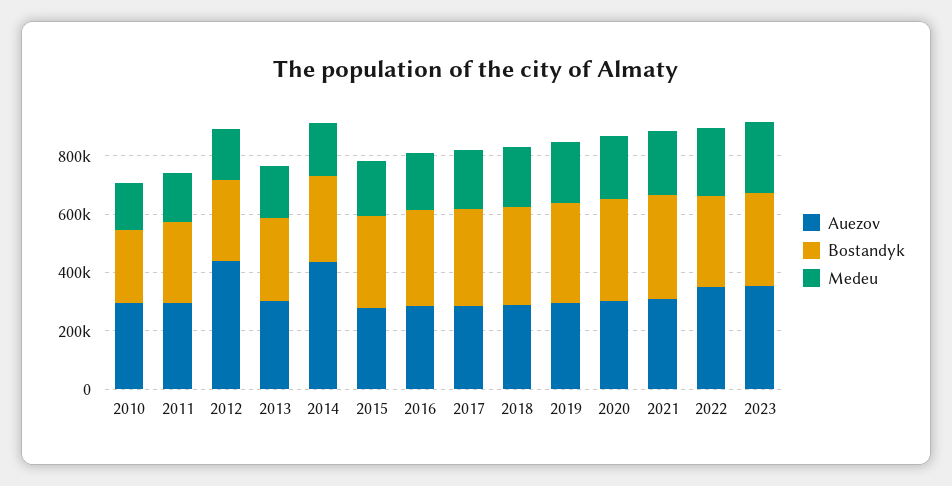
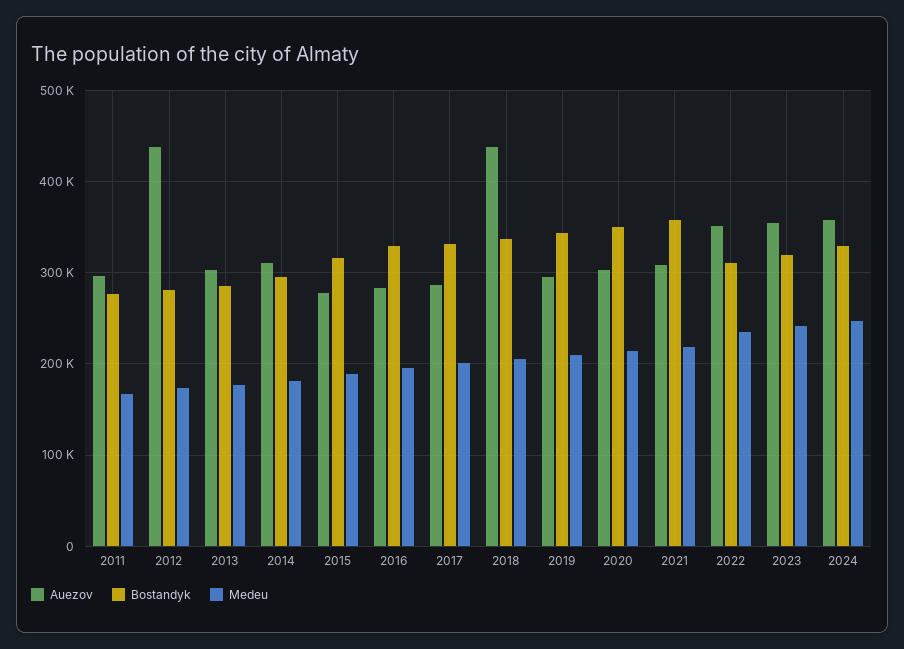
Auezov, 2010: 300000 -> none
Bostandyk, 2010: 250000 -> none
Medeu, 2010: 150000 -> none
Auezov, 2014: 450000 -> 310000
Auezov, 2018: 300000 -> 440000
Auezov, 2024: none -> 360000
Bostandyk, 2024: none -> 330000
Medeu, 2024: none -> 250000

